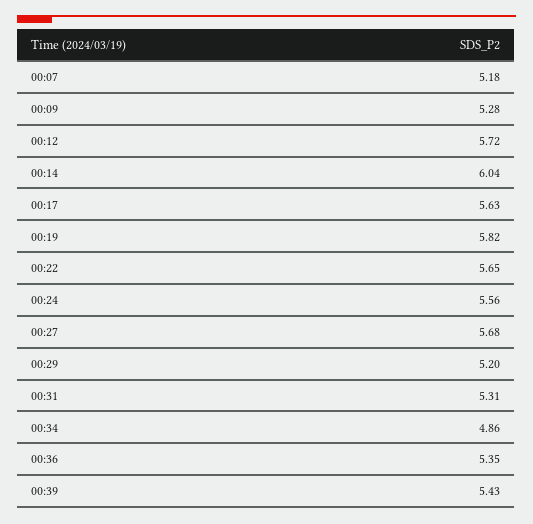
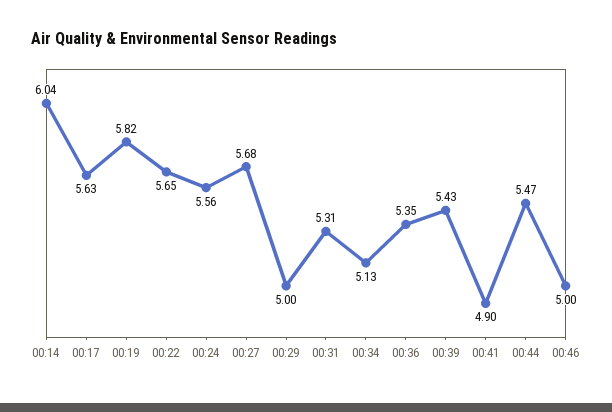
00:07: 5.18 -> none
00:09: 5.28 -> none
00:12: 5.72 -> none
00:29: 5.2 -> 5
00:34: 4.86 -> 5.13
00:41: none -> 4.9
00:44: none -> 5.47
00:46: none -> 5

